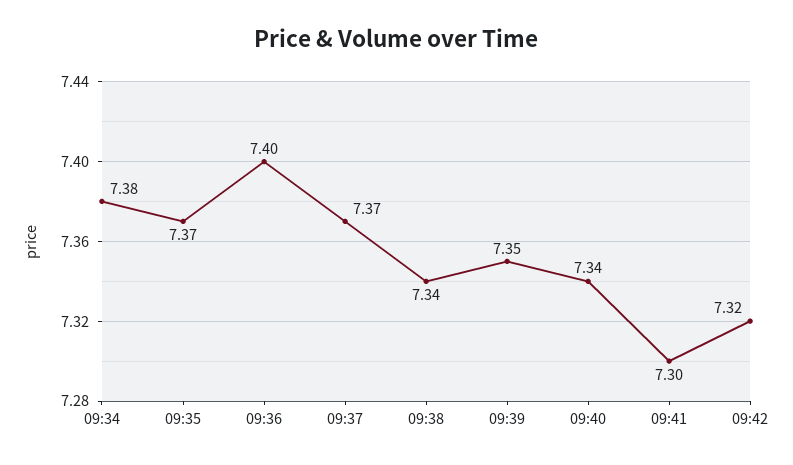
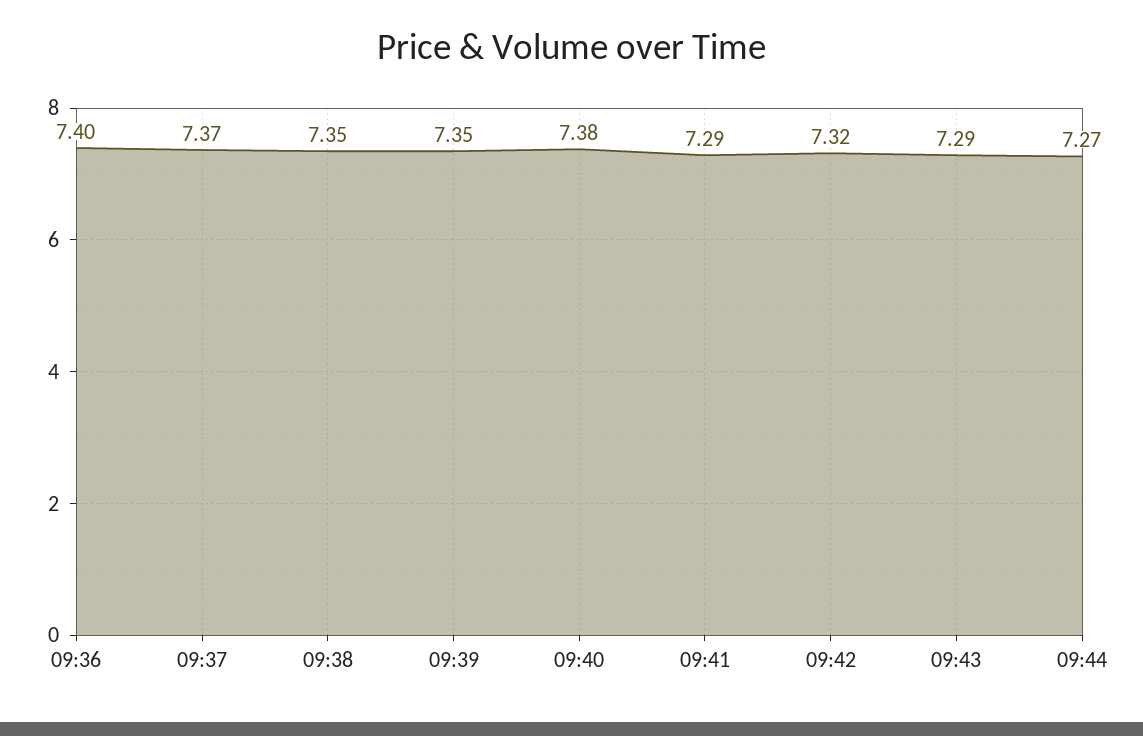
09:34: 7.38 -> none
09:35: 7.37 -> none
09:38: 7.34 -> 7.35
09:40: 7.34 -> 7.38
09:41: 7.3 -> 7.29
09:43: none -> 7.29
09:44: none -> 7.27

